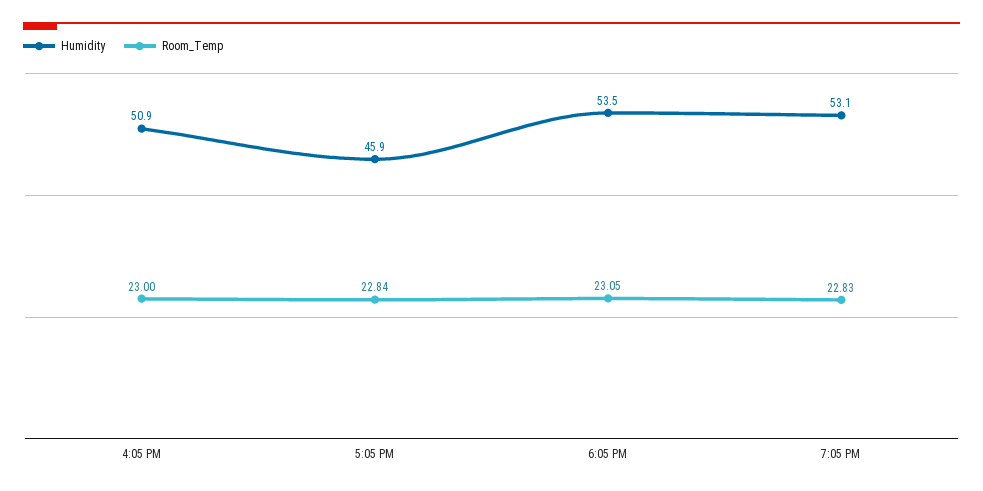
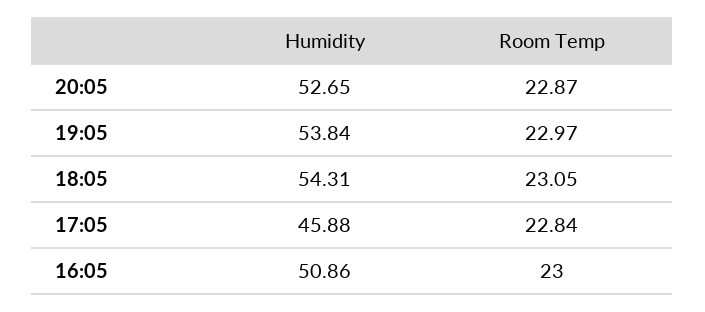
Humidity, 6:05 PM: 53.5 -> 54.31
Humidity, 7:05 PM: 53.1 -> 53.84
Room_Temp, 7:05 PM: 22.83 -> 22.97
Humidity, 20:05: none -> 52.65
Room_Temp, 20:05: none -> 22.87

